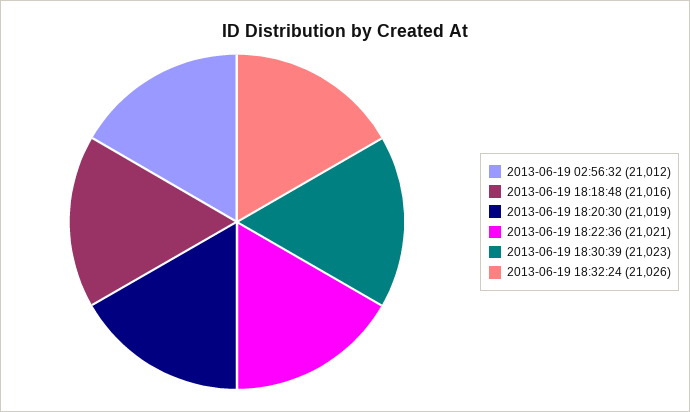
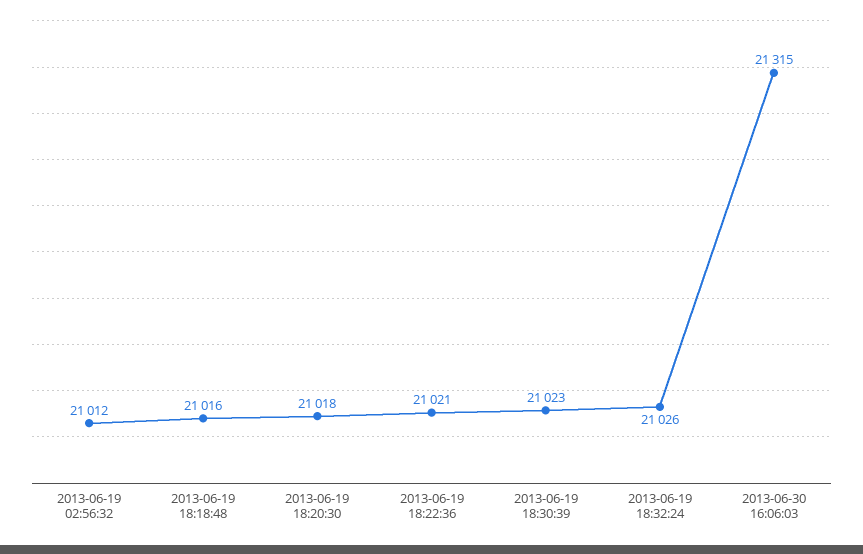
2013-06-19 18:20:30: 21019 -> 21018
2013-06-30 16:06:03: none -> 21315

